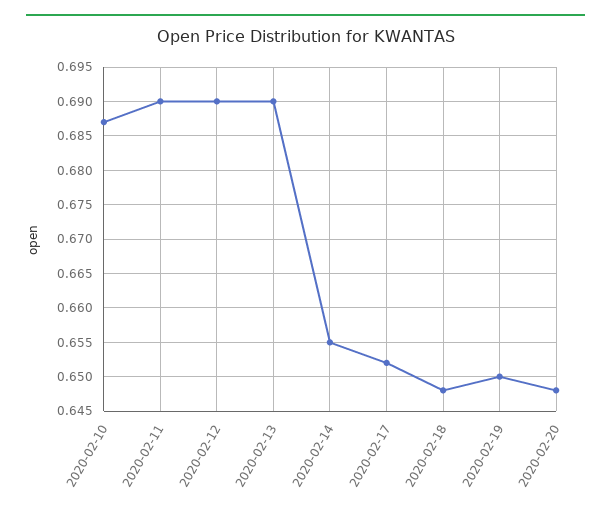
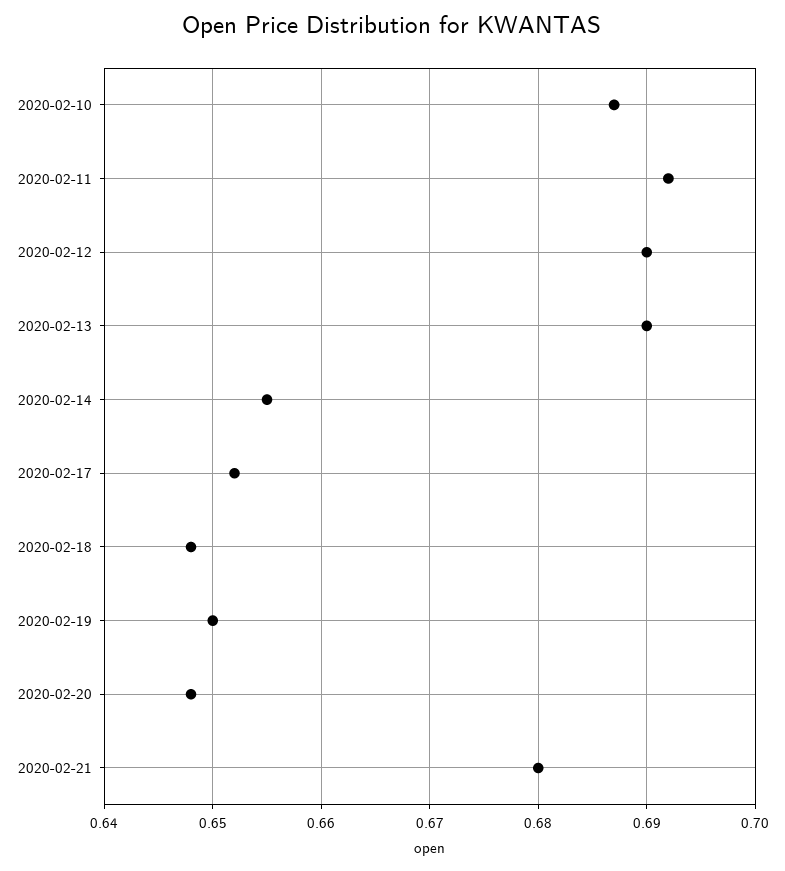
2020-02-11: 0.69 -> 0.692
2020-02-21: none -> 0.68

